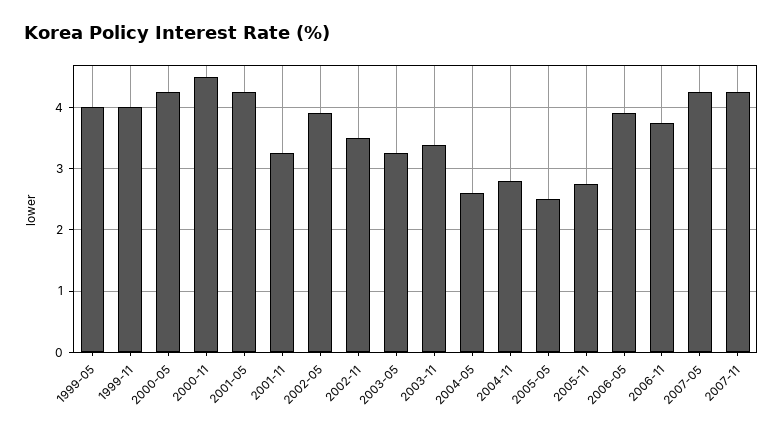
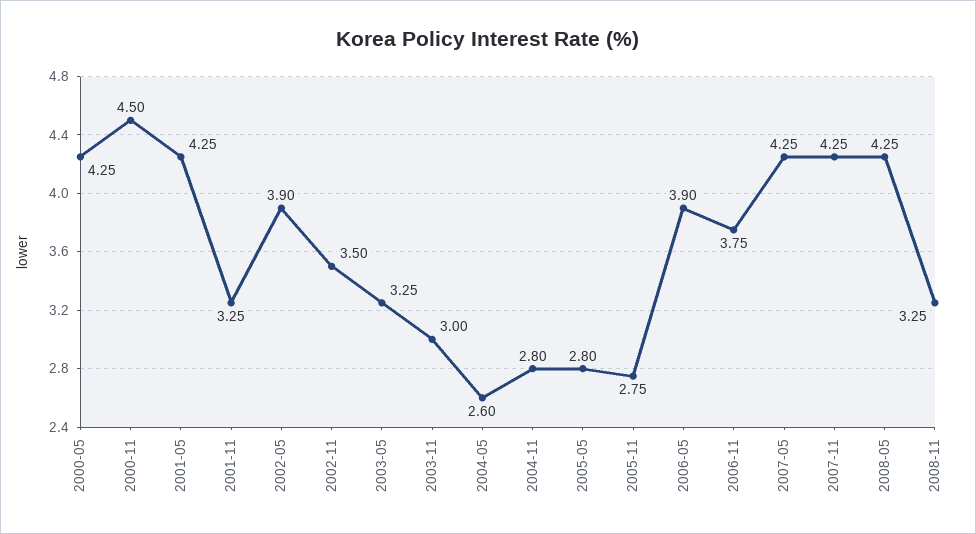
1999-05: 4 -> none
1999-11: 4 -> none
2003-11: 3.4 -> 3
2005-05: 2.5 -> 2.8
2008-05: none -> 4.25
2008-11: none -> 3.25

